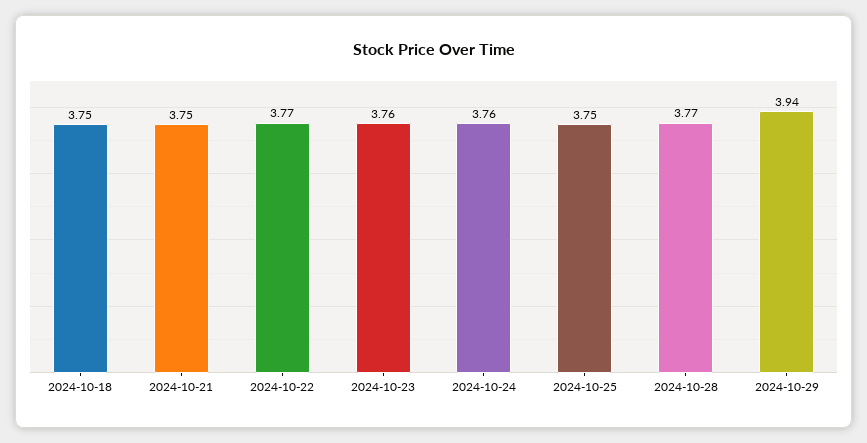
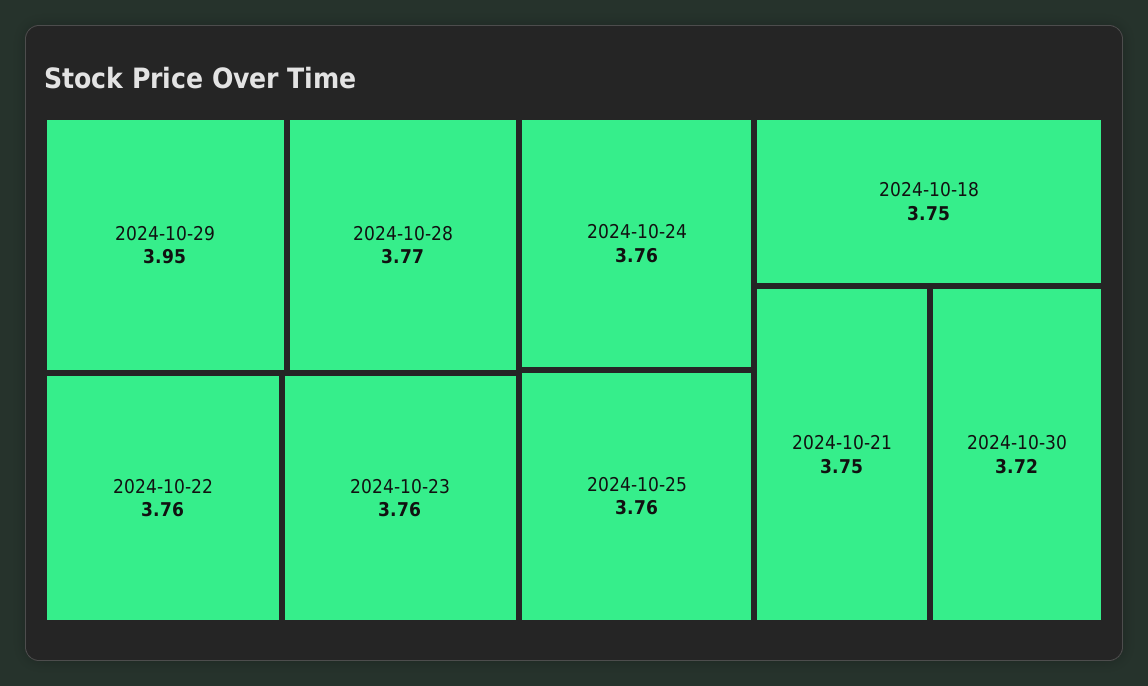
2024-10-22: 3.77 -> 3.76
2024-10-25: 3.75 -> 3.76
2024-10-29: 3.94 -> 3.95
2024-10-30: none -> 3.72

